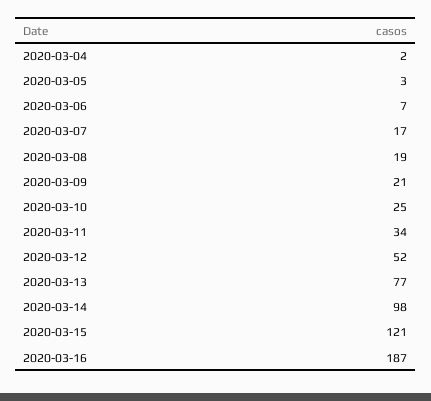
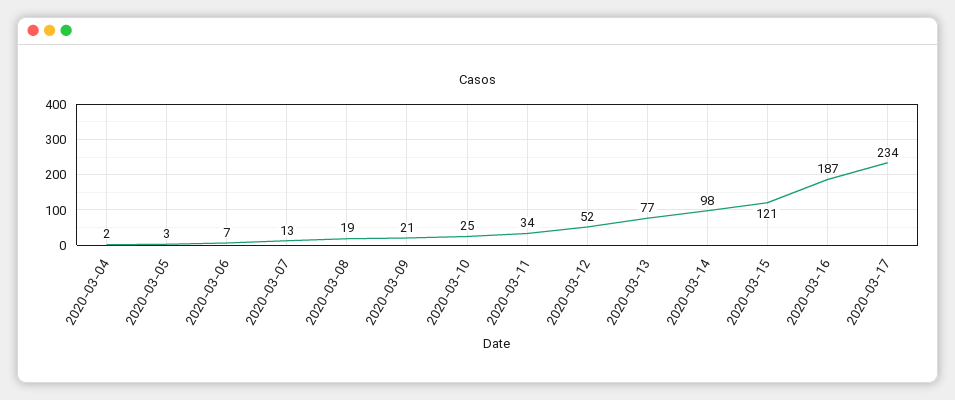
2020-03-07: 17 -> 13
2020-03-17: none -> 234

